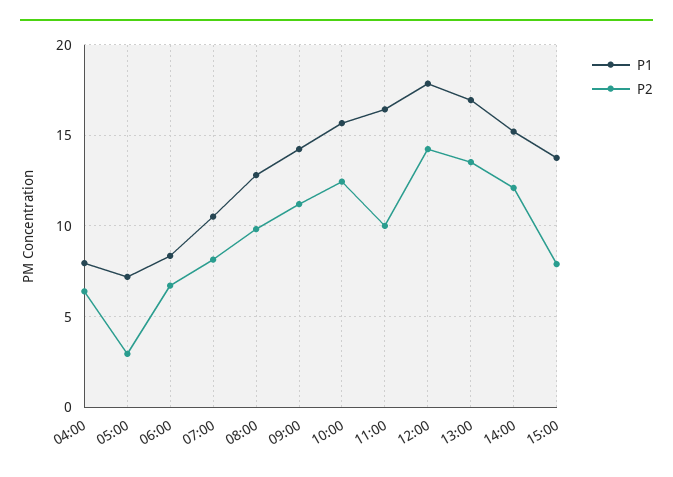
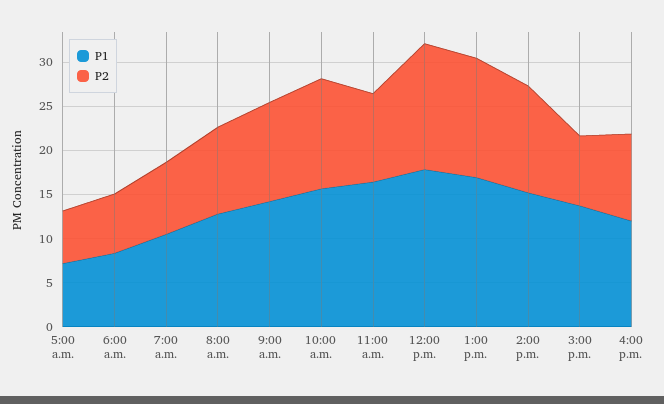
P1, 04:00: 8 -> none
P2, 04:00: 6.5 -> none
P2, 05:00: 3 -> 6
P1, 4:00 p.m.: none -> 12
P2, 4:00 p.m.: none -> 10

